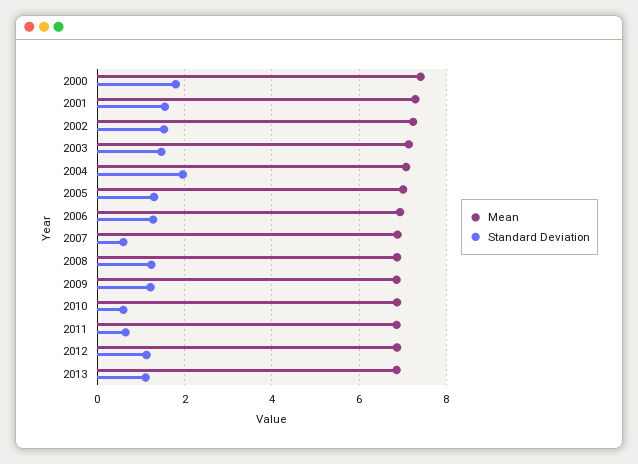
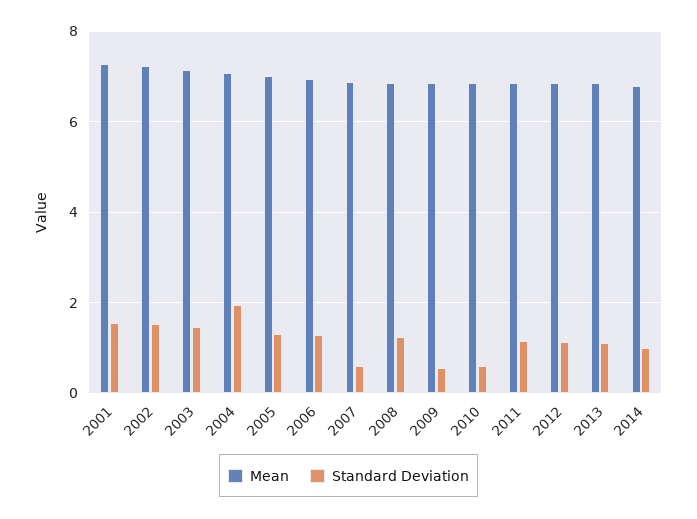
Mean, 2000: 7.4 -> none
Standard Deviation, 2000: 1.8 -> none
Standard Deviation, 2009: 1.2 -> 0.6
Standard Deviation, 2011: 0.6 -> 1.2
Mean, 2014: none -> 6.8
Standard Deviation, 2014: none -> 1

